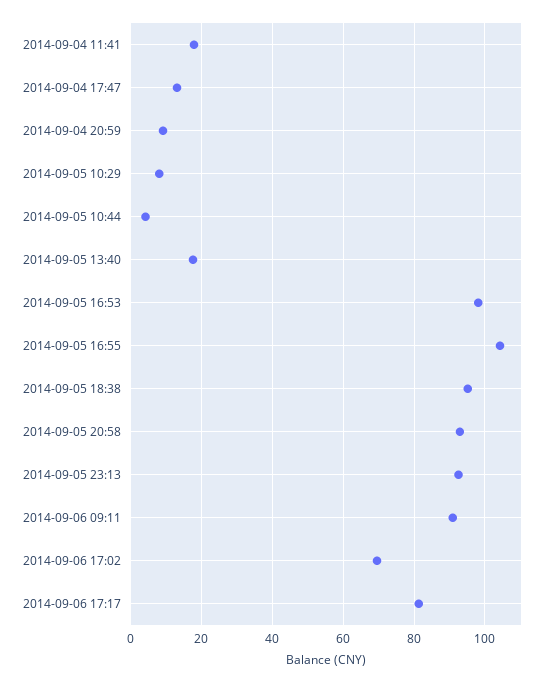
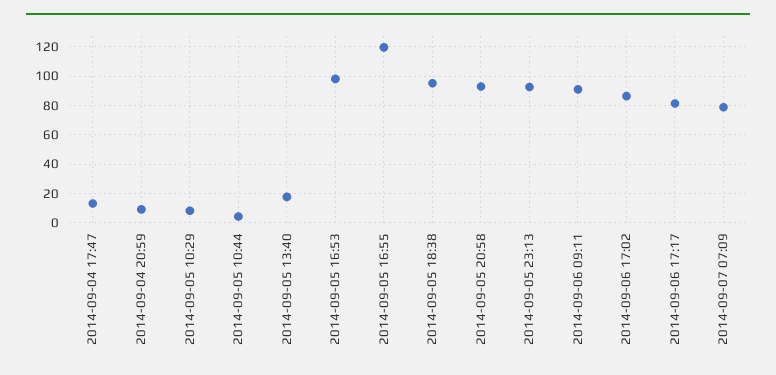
2014-09-04 11:41: 18 -> none
2014-09-05 16:55: 104 -> 120
2014-09-06 17:02: 70 -> 85
2014-09-07 07:09: none -> 80

